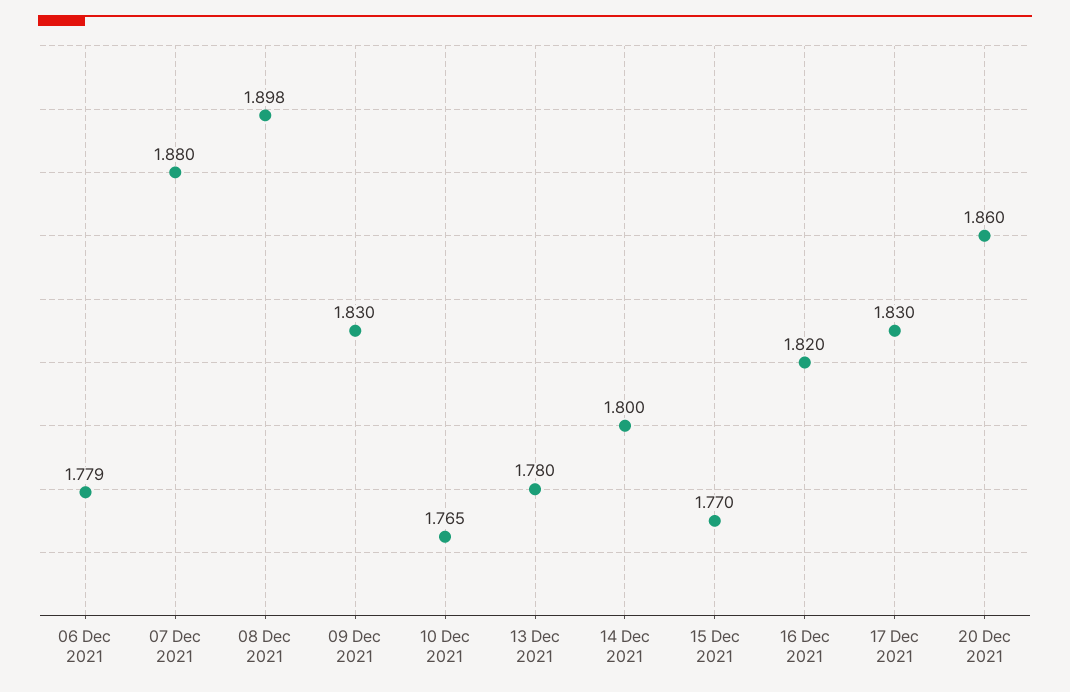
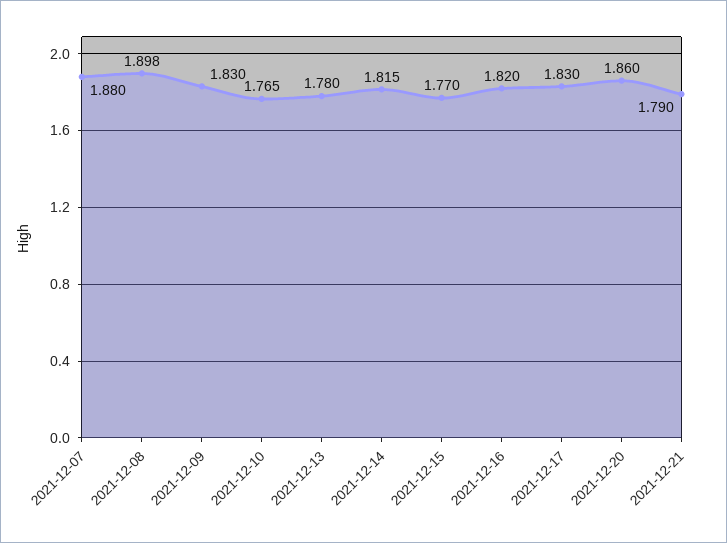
06 Dec 2021: 1.779 -> none
14 Dec 2021: 1.8 -> 1.815
2021-12-21: none -> 1.79

